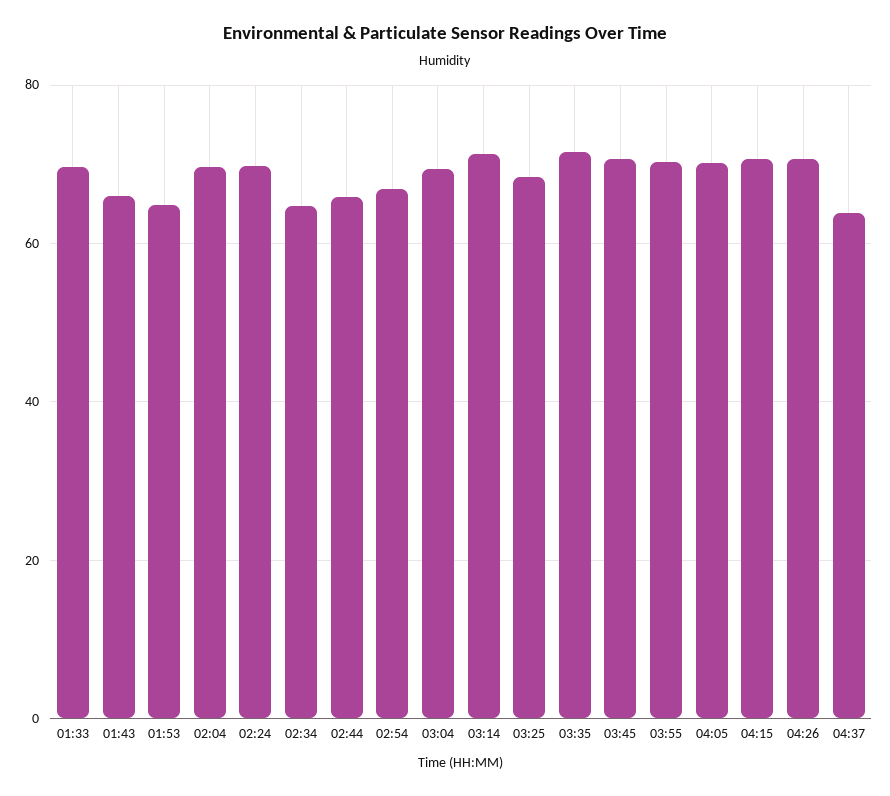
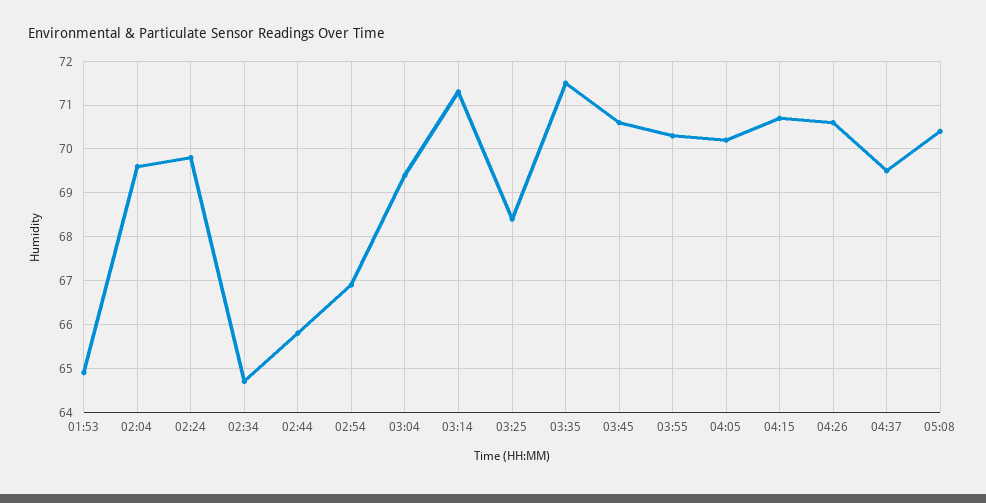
01:33: 70 -> none
01:43: 66 -> none
04:37: 64 -> 69.5
05:08: none -> 70.5

